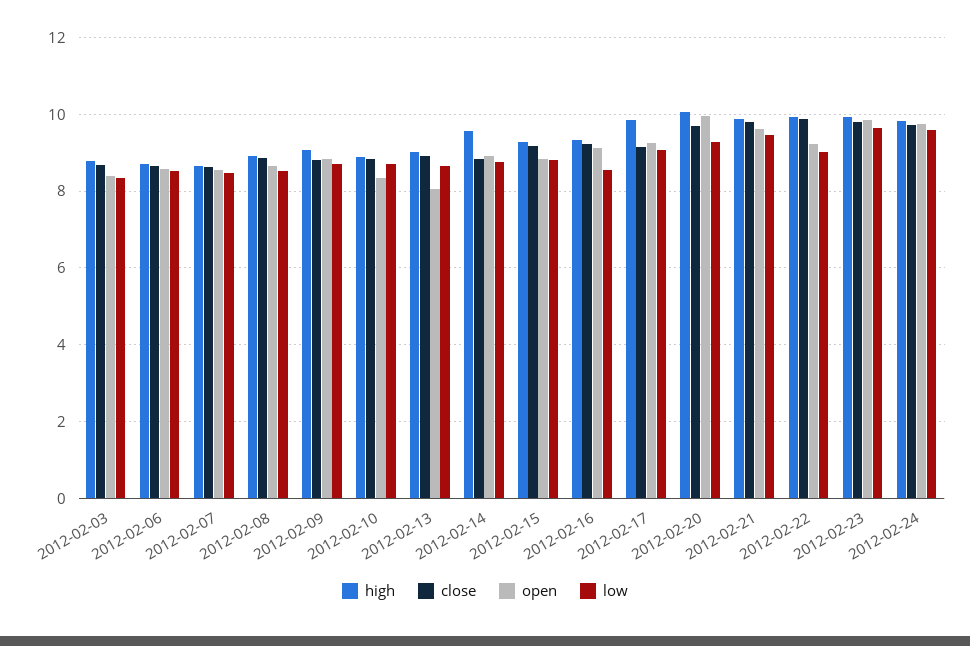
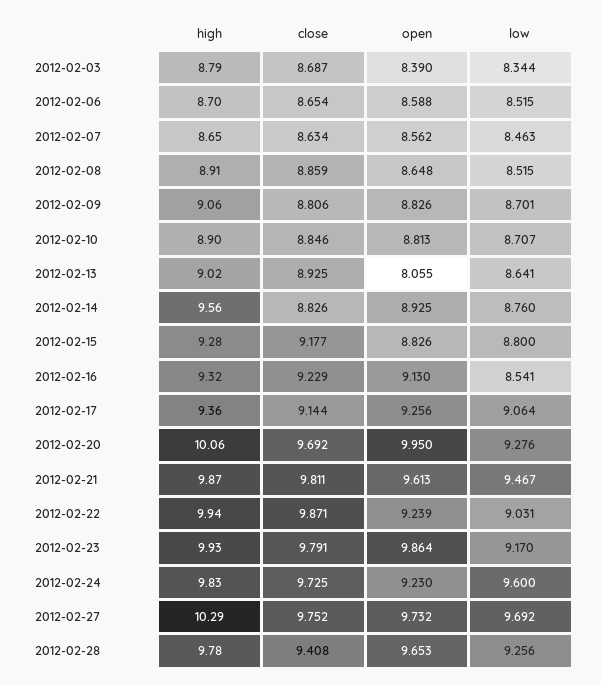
open, 2012-02-10: 8.4 -> 8.813
high, 2012-02-17: 9.8 -> 9.36
low, 2012-02-23: 9.6 -> 9.17
open, 2012-02-24: 9.8 -> 9.23
high, 2012-02-27: none -> 10.29
close, 2012-02-27: none -> 9.752
open, 2012-02-27: none -> 9.732
low, 2012-02-27: none -> 9.692
high, 2012-02-28: none -> 9.78
close, 2012-02-28: none -> 9.408
open, 2012-02-28: none -> 9.653
low, 2012-02-28: none -> 9.256

